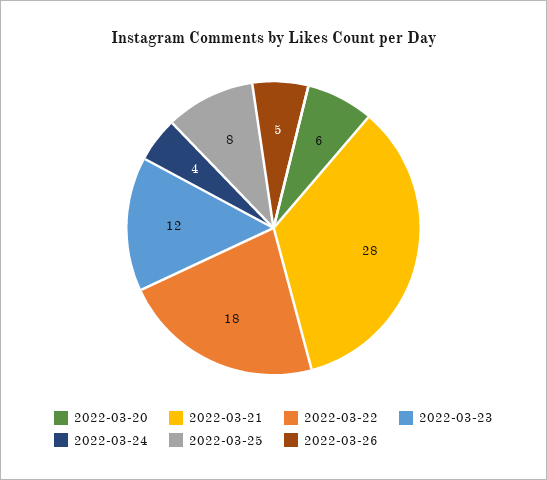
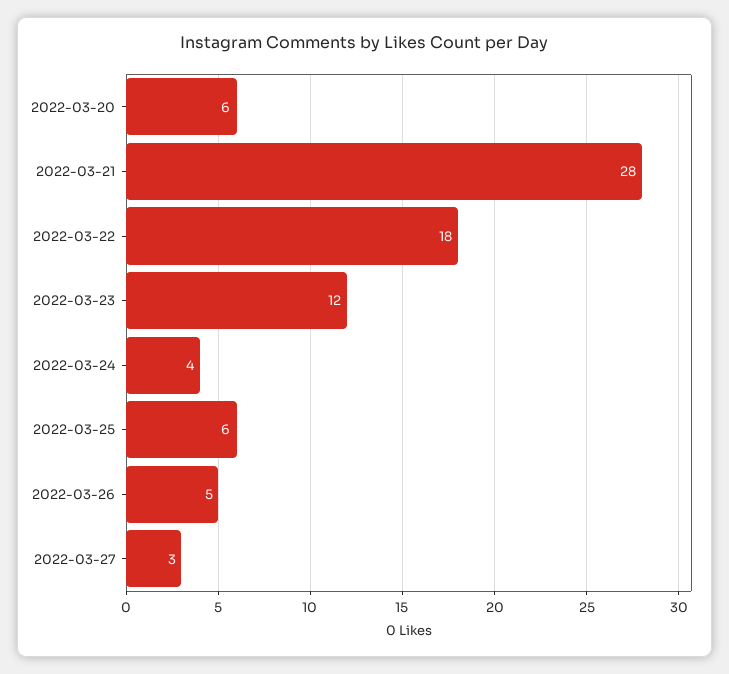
2022-03-25: 8 -> 6
2022-03-27: none -> 3

